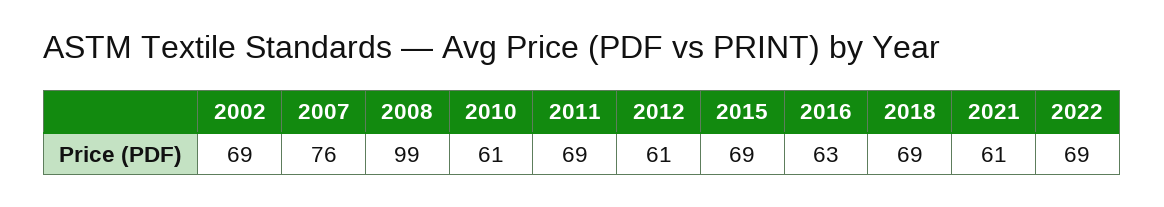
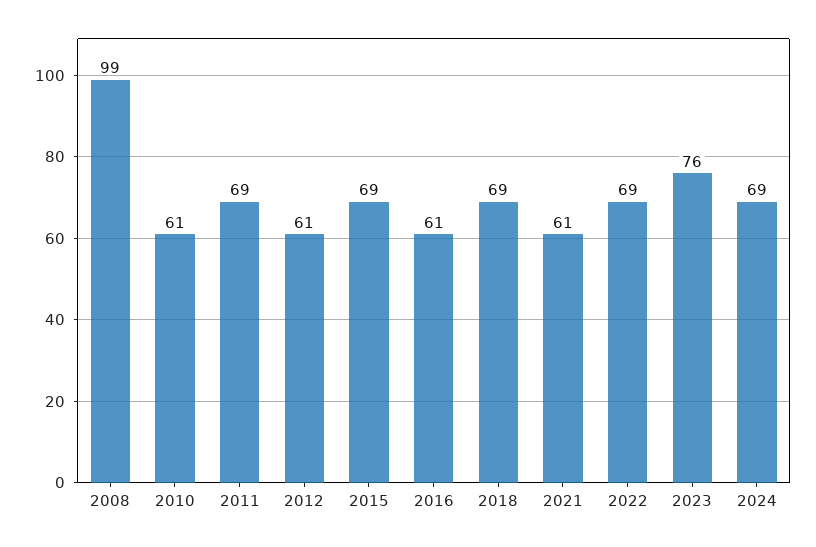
2002: 69 -> none
2007: 76 -> none
2016: 63 -> 61
2023: none -> 76
2024: none -> 69

